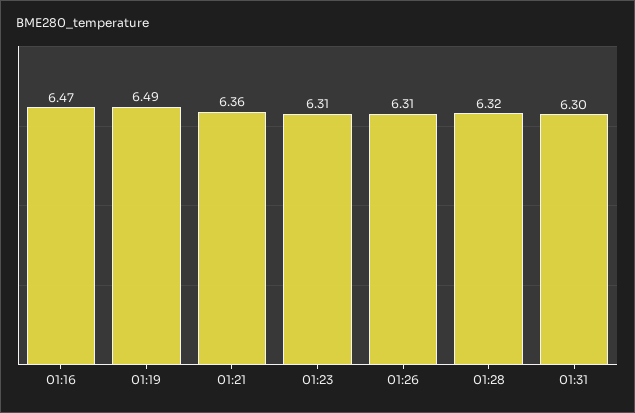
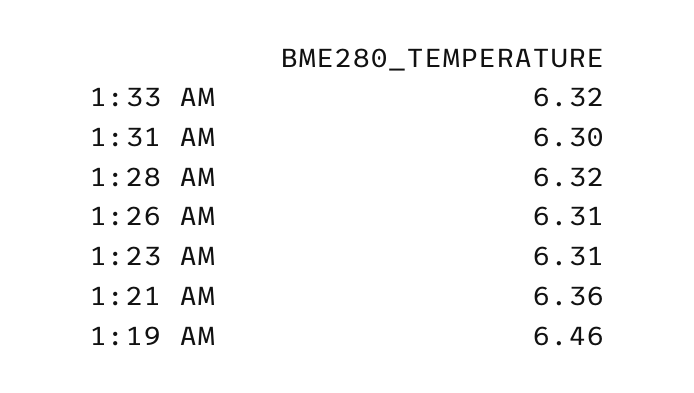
01:16: 6.47 -> none
01:19: 6.49 -> 6.46
1:33 AM: none -> 6.32

